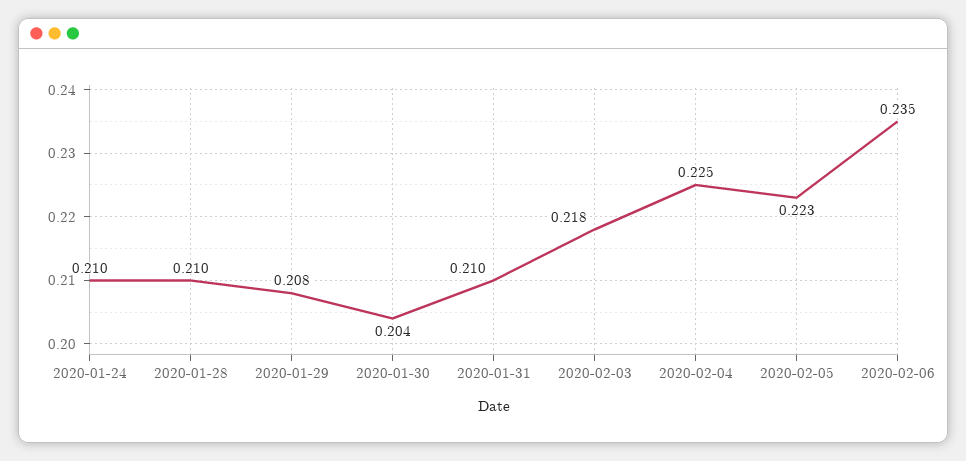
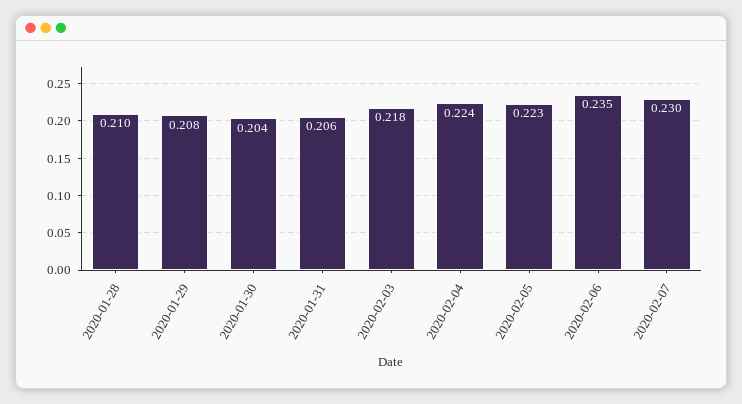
2020-01-24: 0.21 -> none
2020-01-31: 0.21 -> 0.206
2020-02-04: 0.225 -> 0.224
2020-02-07: none -> 0.23

